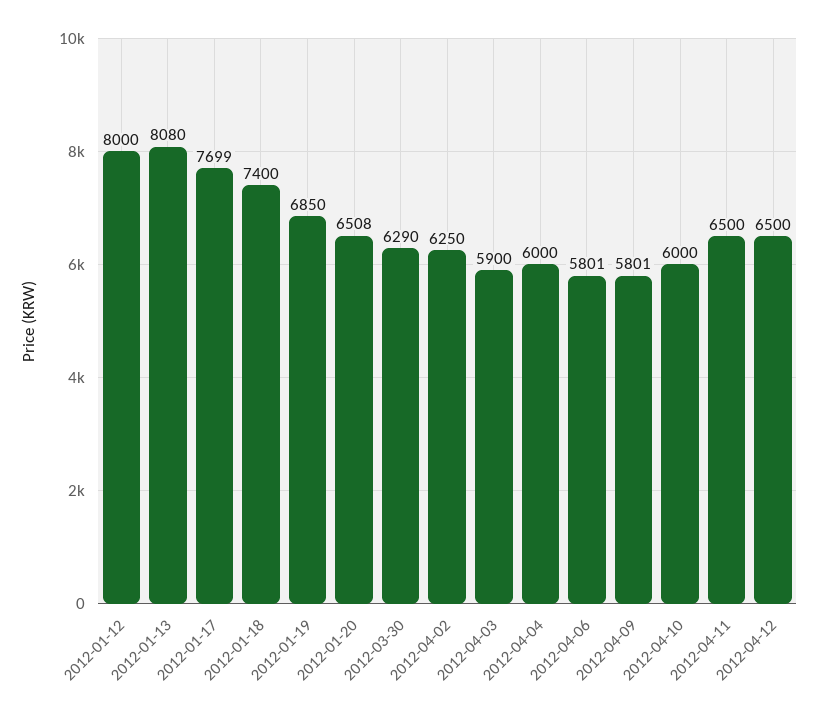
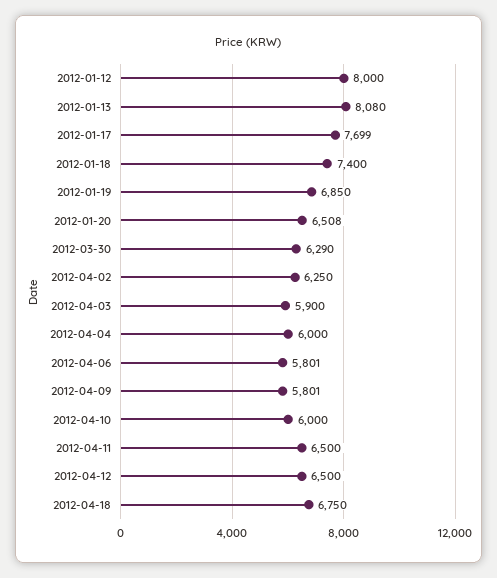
2012-04-18: none -> 6750

